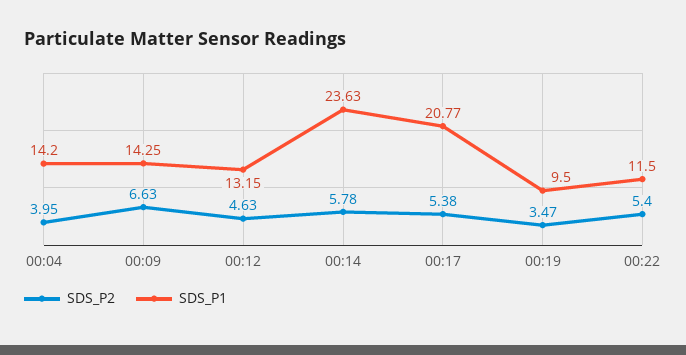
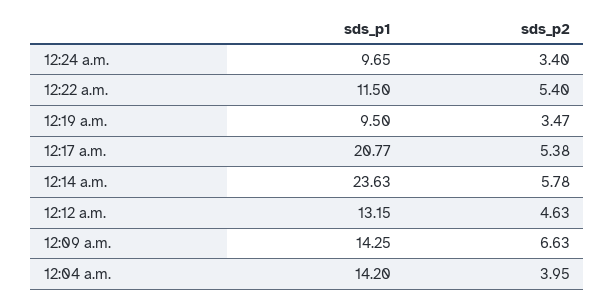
SDS_P1, 12:24 a.m.: none -> 9.65
SDS_P2, 12:24 a.m.: none -> 3.4

